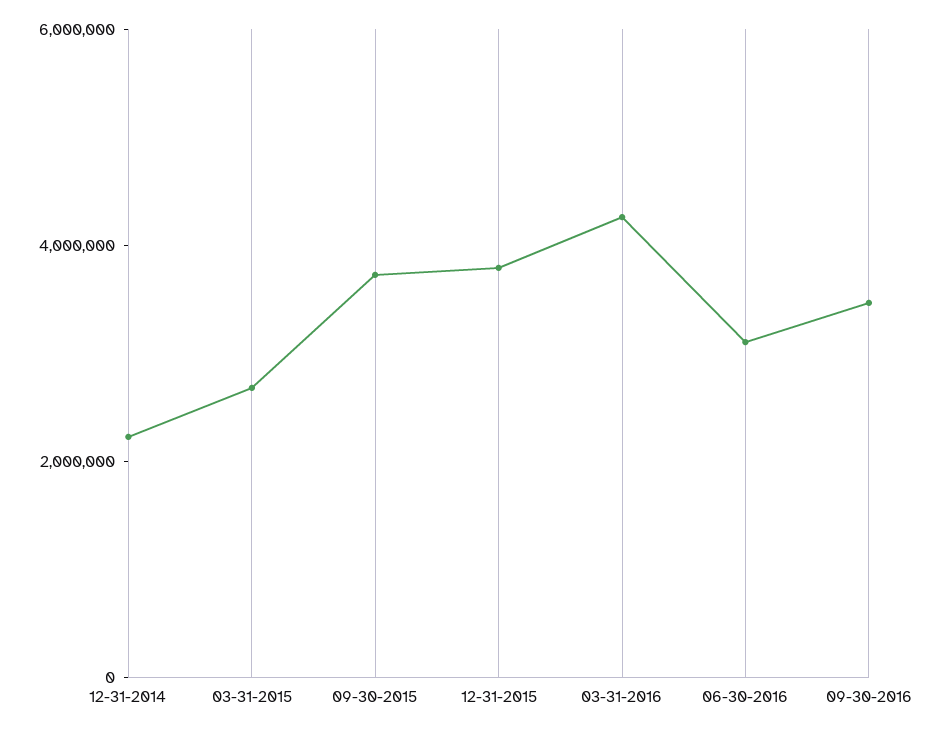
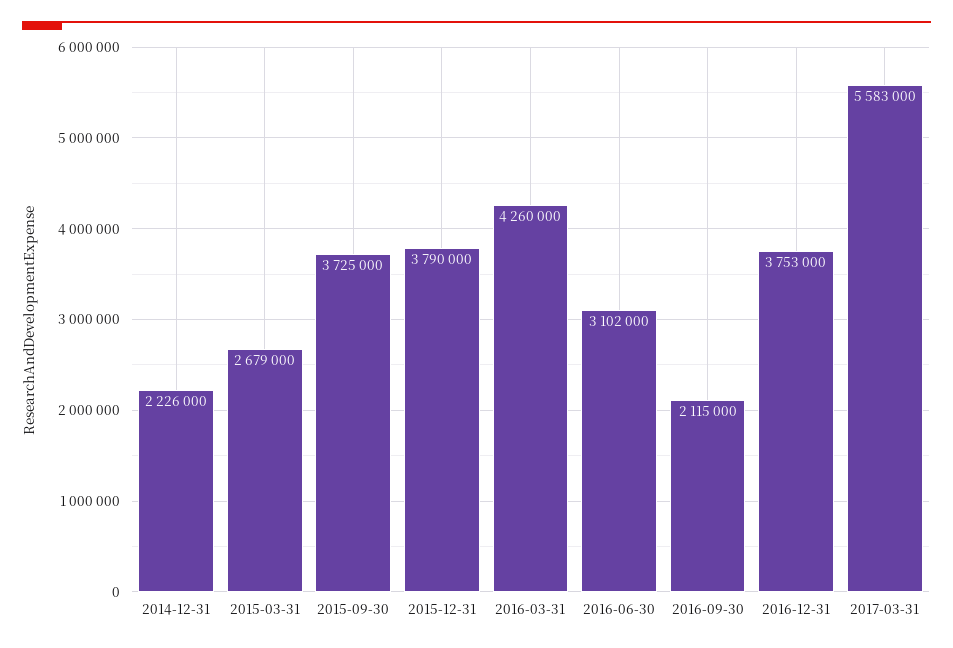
09-30-2016: 3500000 -> 2115000
2016-12-31: none -> 3753000
2017-03-31: none -> 5583000

